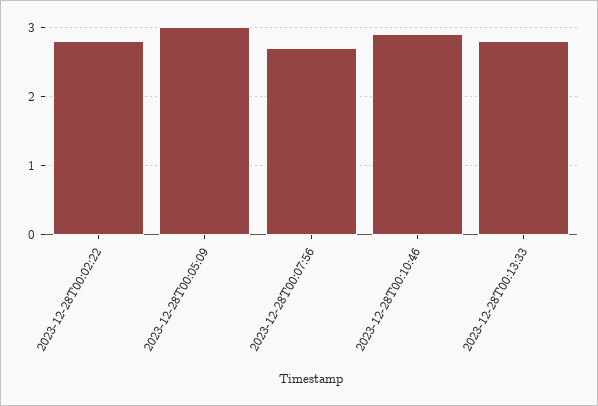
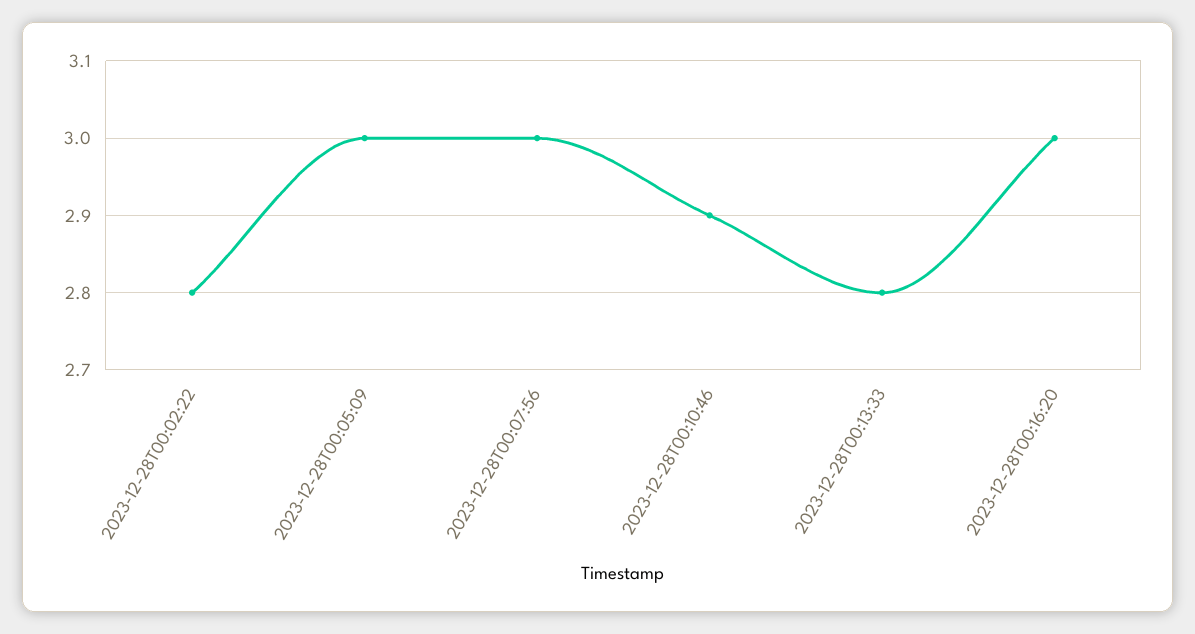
2023-12-28T00:07:56: 2.7 -> 3
2023-12-28T00:16:20: none -> 3

